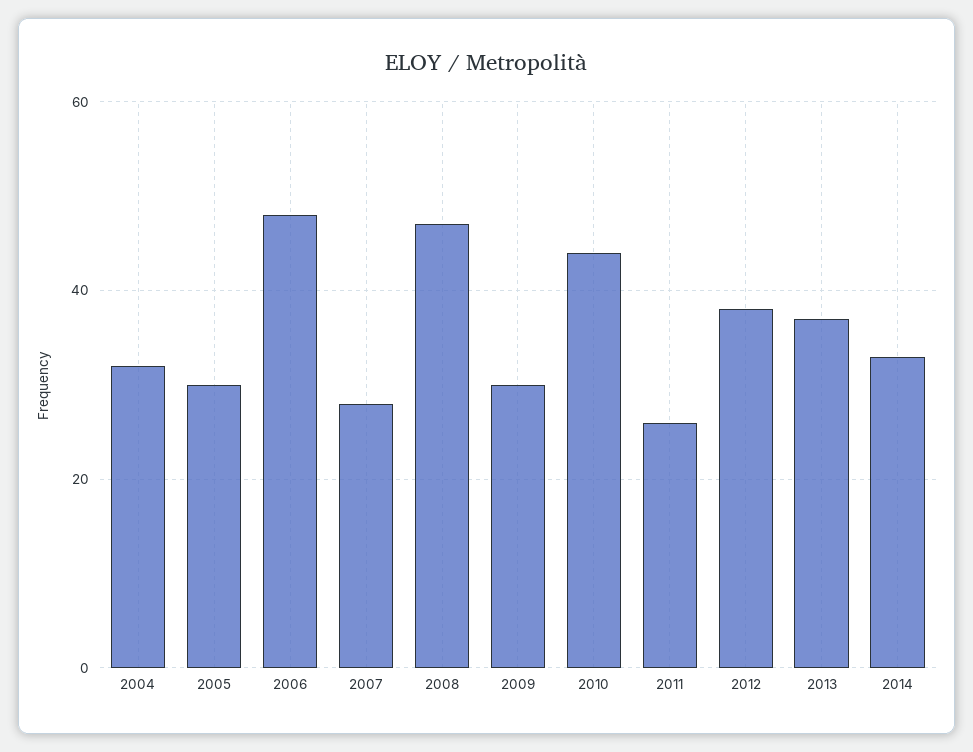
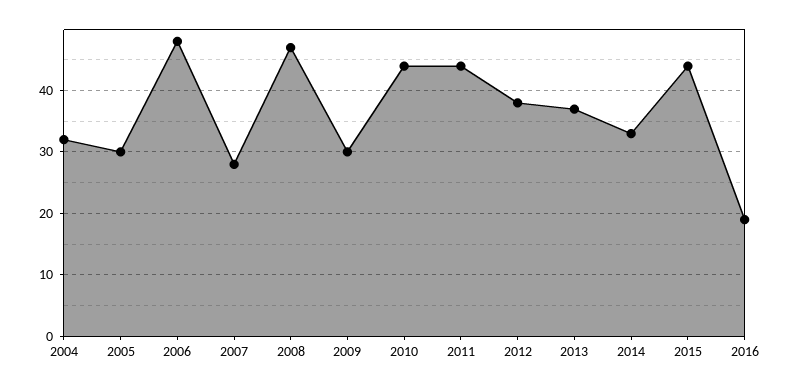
2011: 25 -> 44
2015: none -> 44
2016: none -> 19

